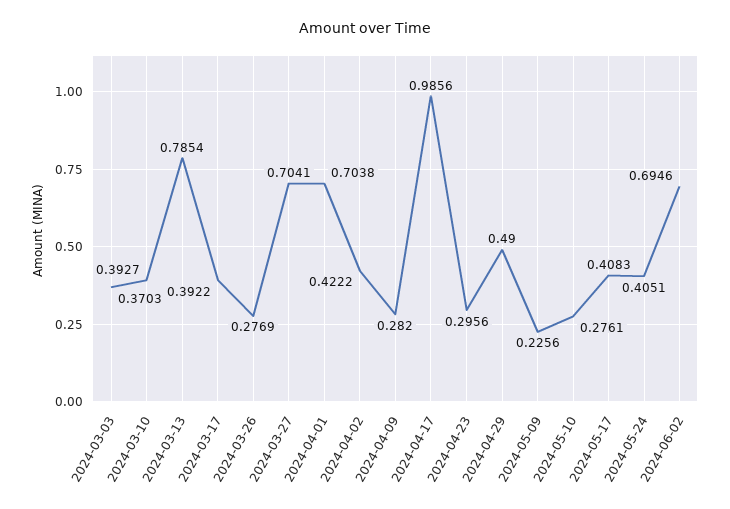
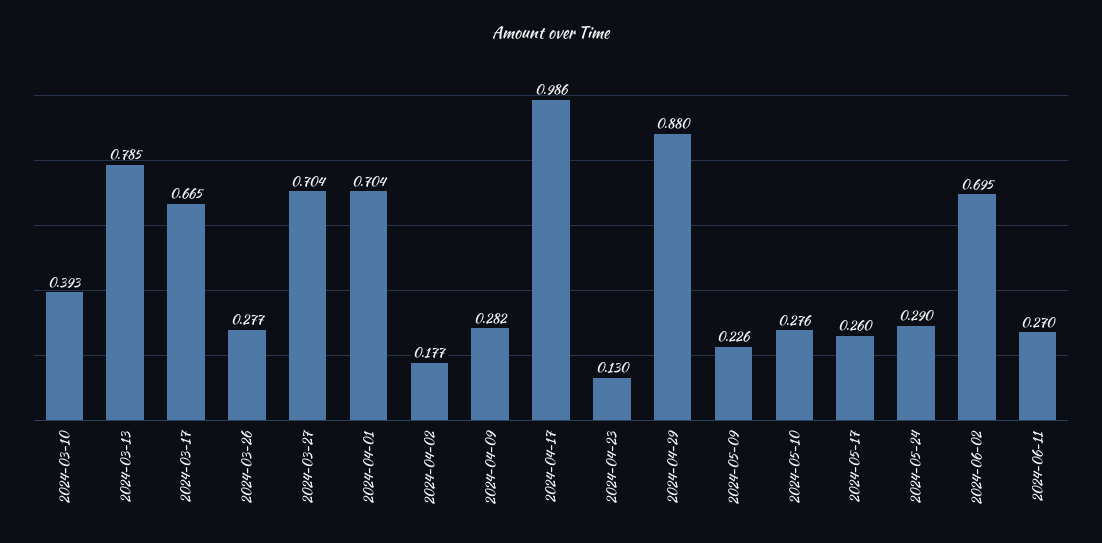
2024-03-03: 0.3703 -> none
2024-03-17: 0.3922 -> 0.665
2024-04-02: 0.4222 -> 0.177
2024-04-23: 0.2956 -> 0.13
2024-04-29: 0.49 -> 0.88
2024-05-17: 0.4083 -> 0.26
2024-05-24: 0.4051 -> 0.29
2024-06-11: none -> 0.27

